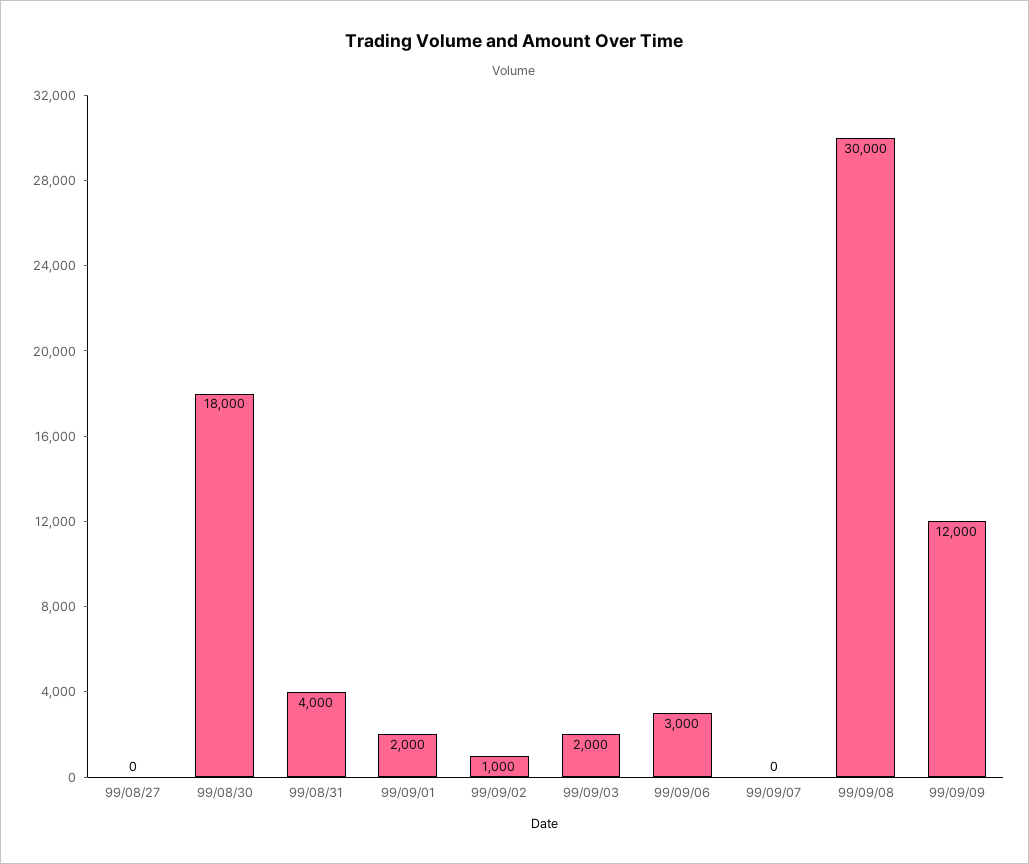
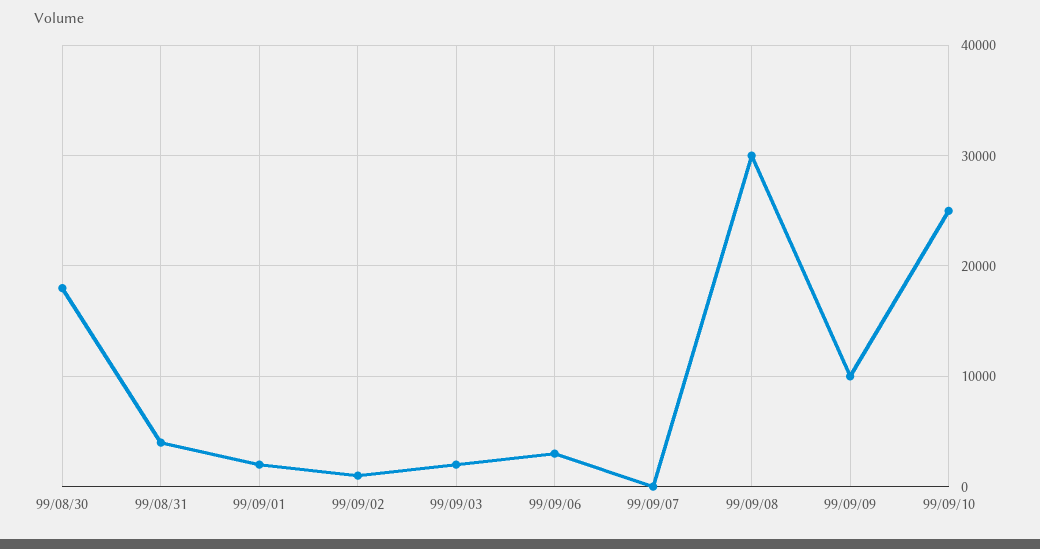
99/08/27: 0 -> none
99/09/09: 12000 -> 10000
99/09/10: none -> 25000

